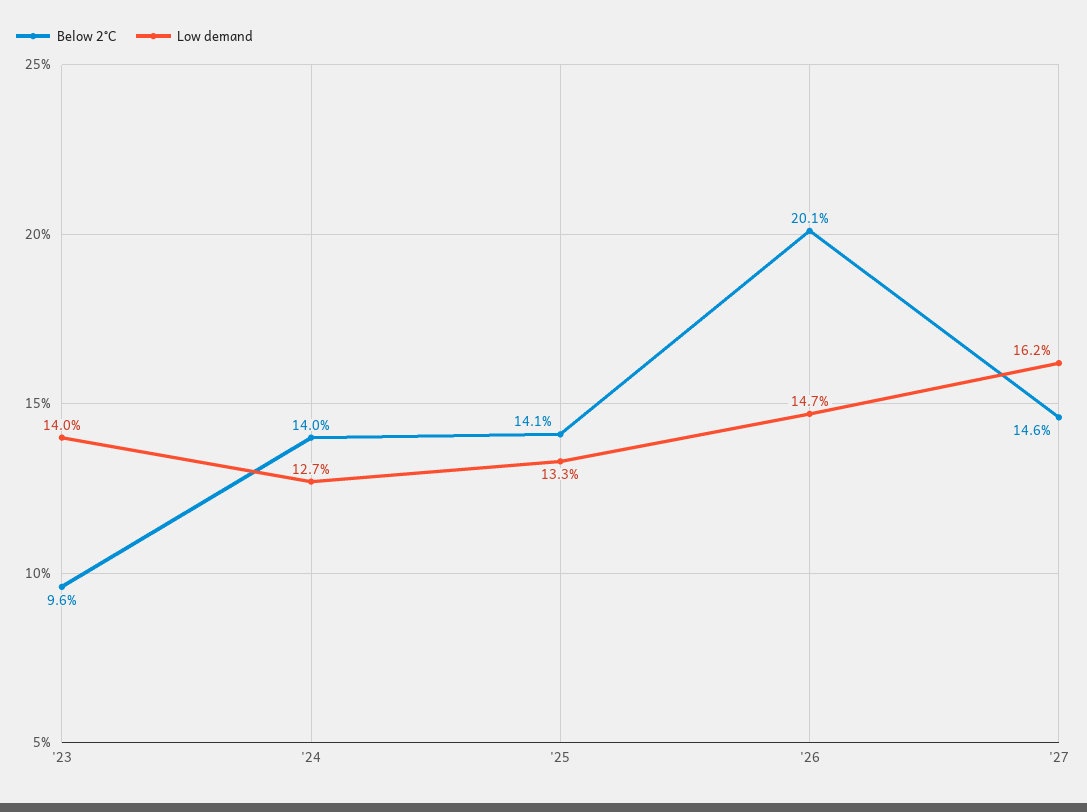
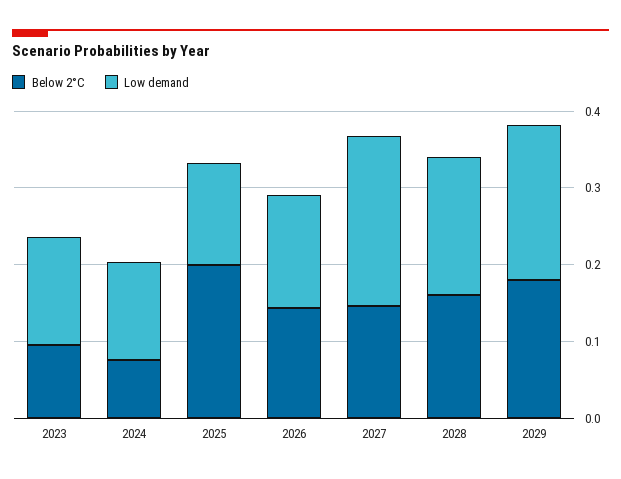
Below 2°C, '24: 0.14 -> 0.08
Below 2°C, '25: 0.141 -> 0.2
Below 2°C, '26: 0.201 -> 0.14
Low demand, '27: 0.162 -> 0.22
Below 2°C, 2028: none -> 0.16
Low demand, 2028: none -> 0.18
Below 2°C, 2029: none -> 0.18
Low demand, 2029: none -> 0.2

